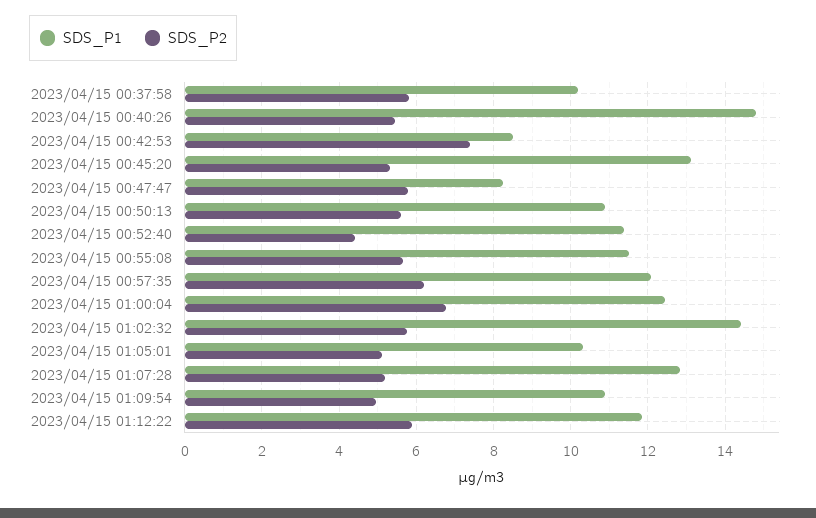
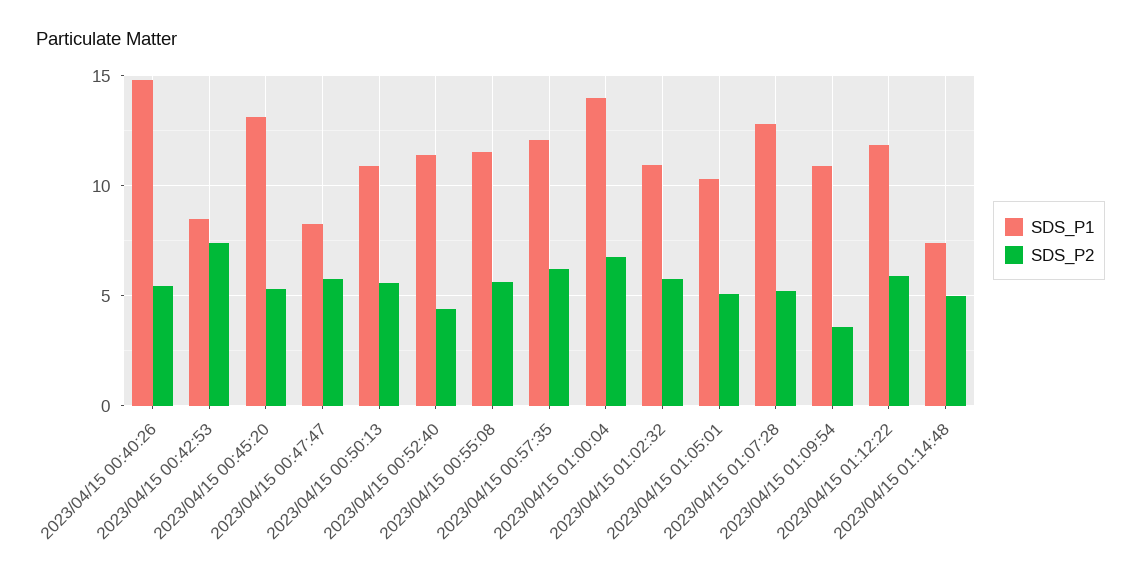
SDS_P1, 2023/04/15 00:37:58: 10.2 -> none
SDS_P2, 2023/04/15 00:37:58: 5.8 -> none
SDS_P1, 2023/04/15 01:00:04: 12.4 -> 14
SDS_P1, 2023/04/15 01:02:32: 14.4 -> 11
SDS_P2, 2023/04/15 01:09:54: 5 -> 3.5
SDS_P1, 2023/04/15 01:14:48: none -> 7.5
SDS_P2, 2023/04/15 01:14:48: none -> 5

